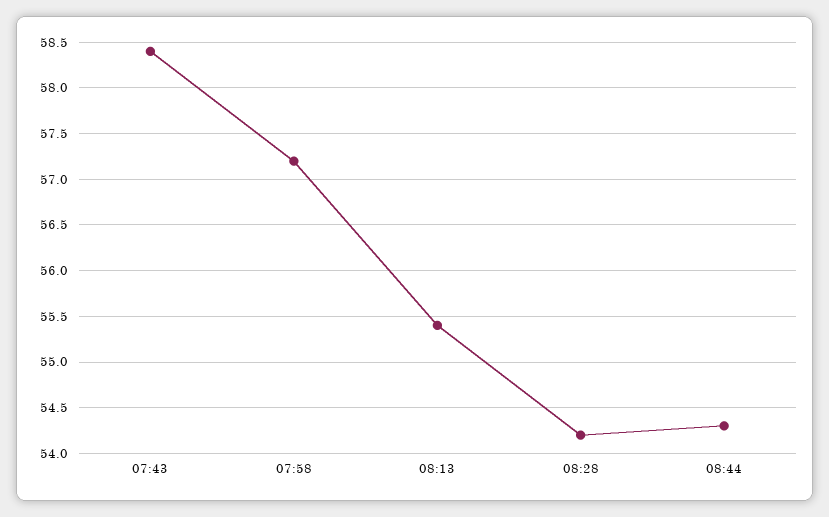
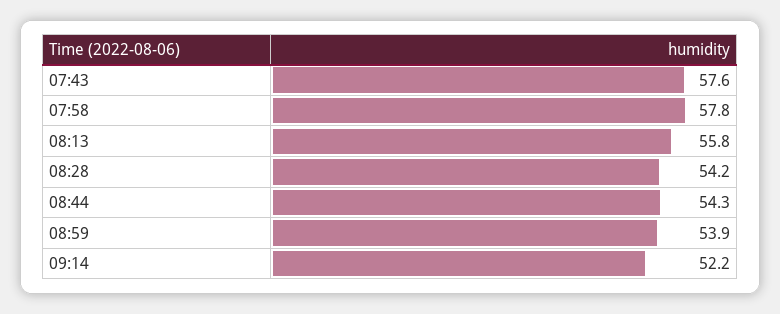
07:43: 58.4 -> 57.6
07:58: 57.2 -> 57.8
08:13: 55.4 -> 55.8
08:59: none -> 53.9
09:14: none -> 52.2

